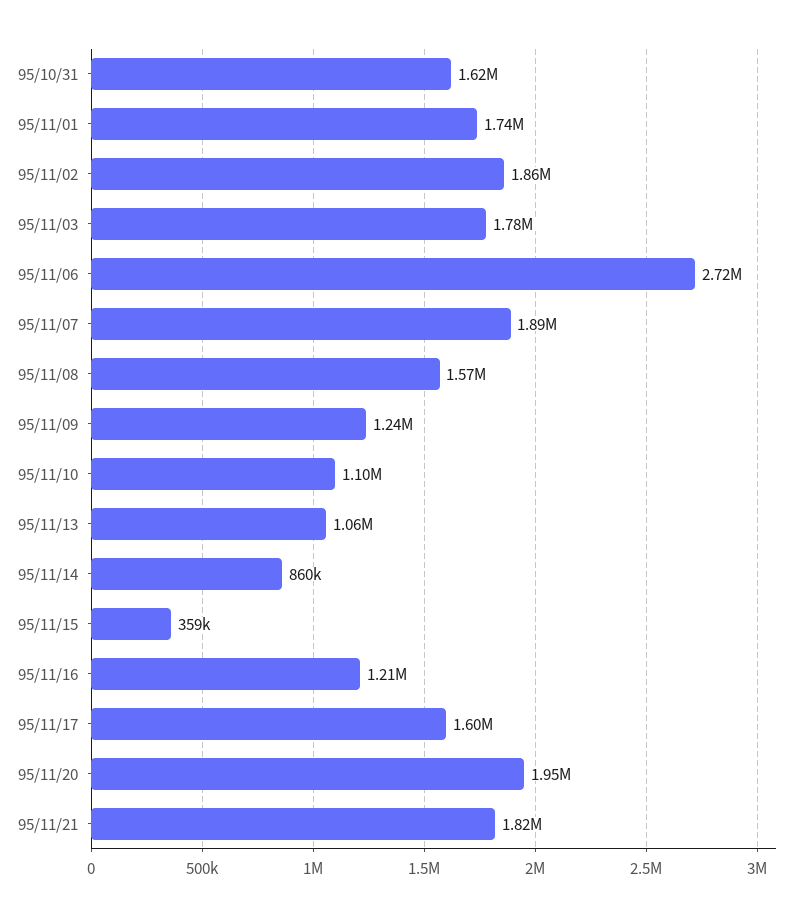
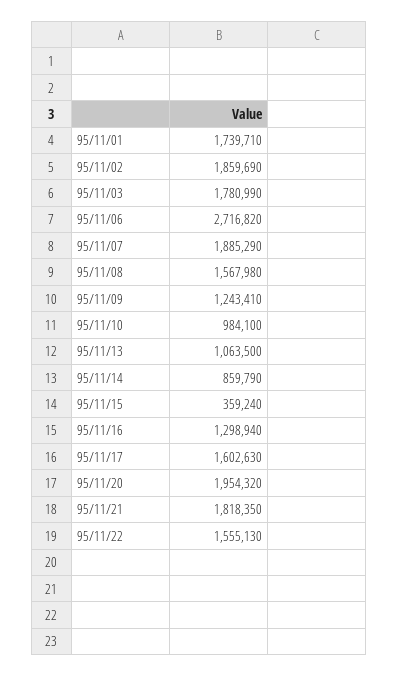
95/10/31: 1620000 -> none
95/11/10: 1100000 -> 984100
95/11/16: 1210000 -> 1298940
95/11/22: none -> 1555130

